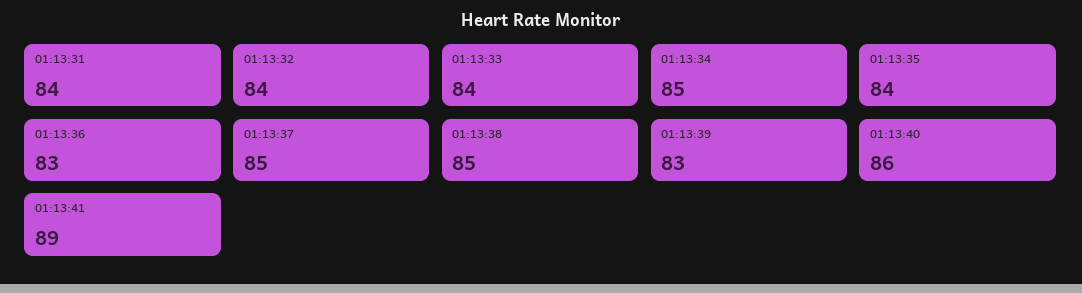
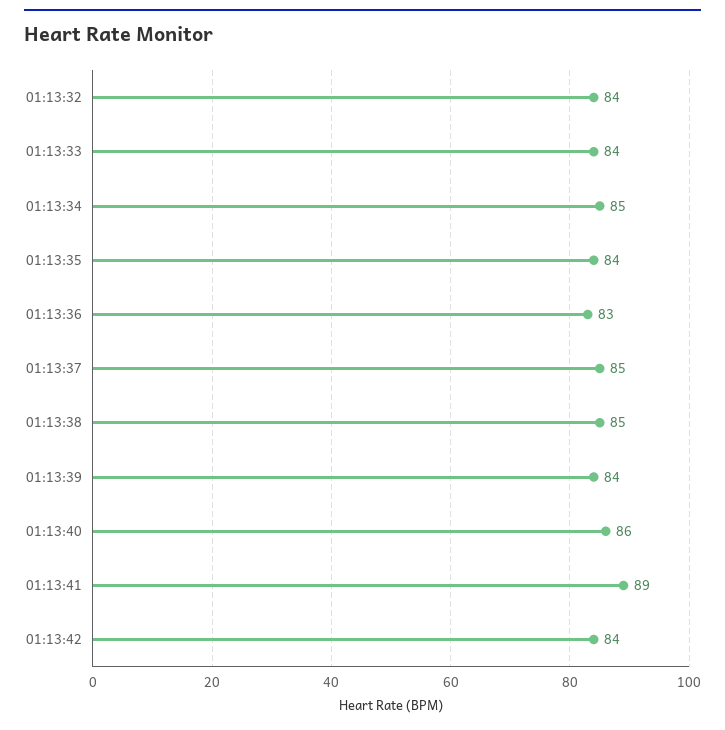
01:13:31: 84 -> none
01:13:39: 83 -> 84
01:13:42: none -> 84

